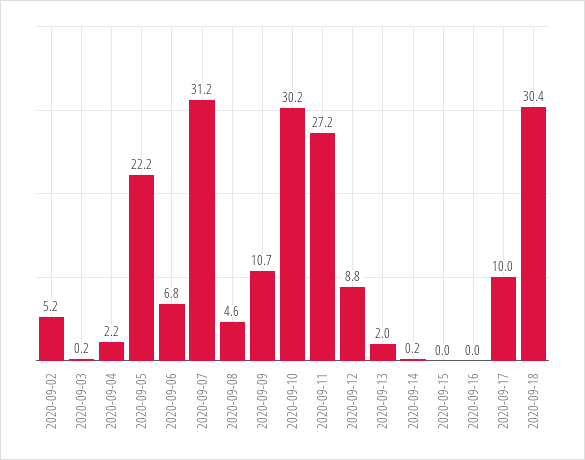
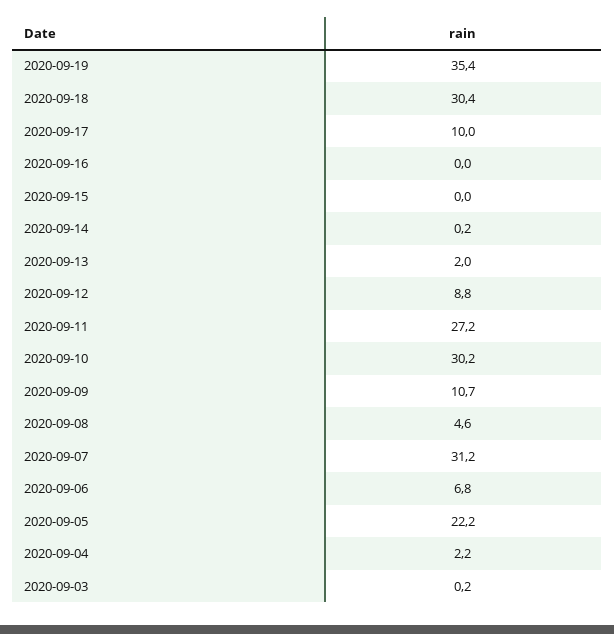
2020-09-02: 5.2 -> none
2020-09-19: none -> 35.4

